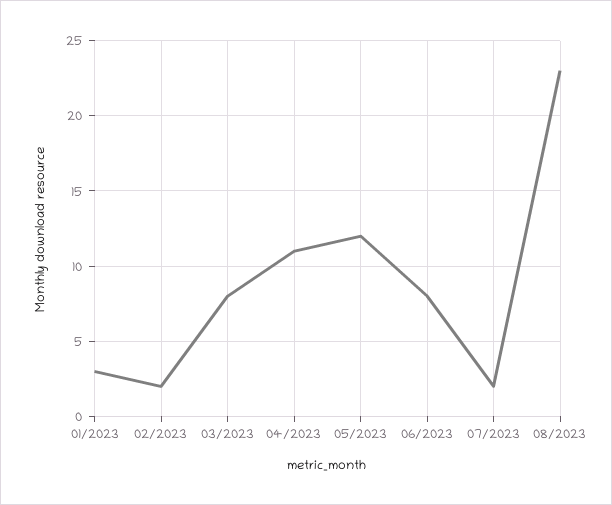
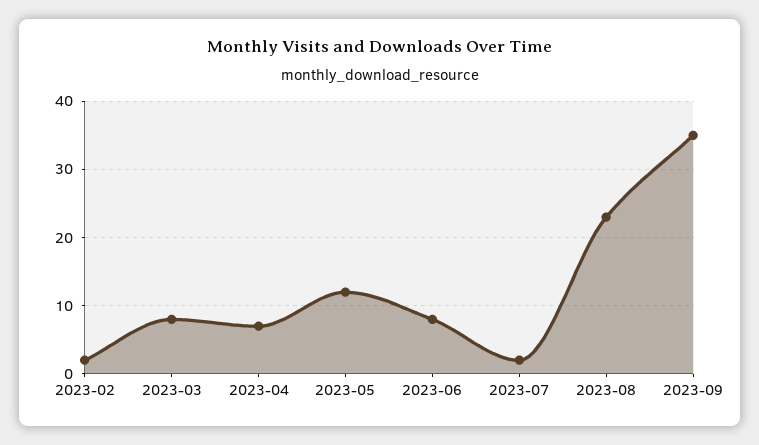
01/2023: 3 -> none
04/2023: 11 -> 7
2023-09: none -> 35

